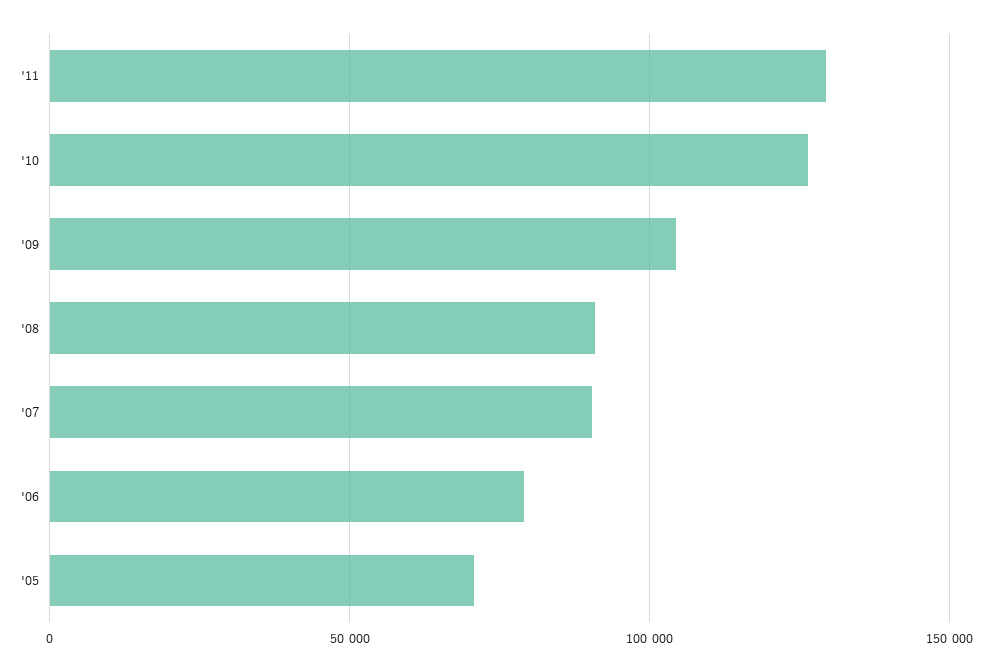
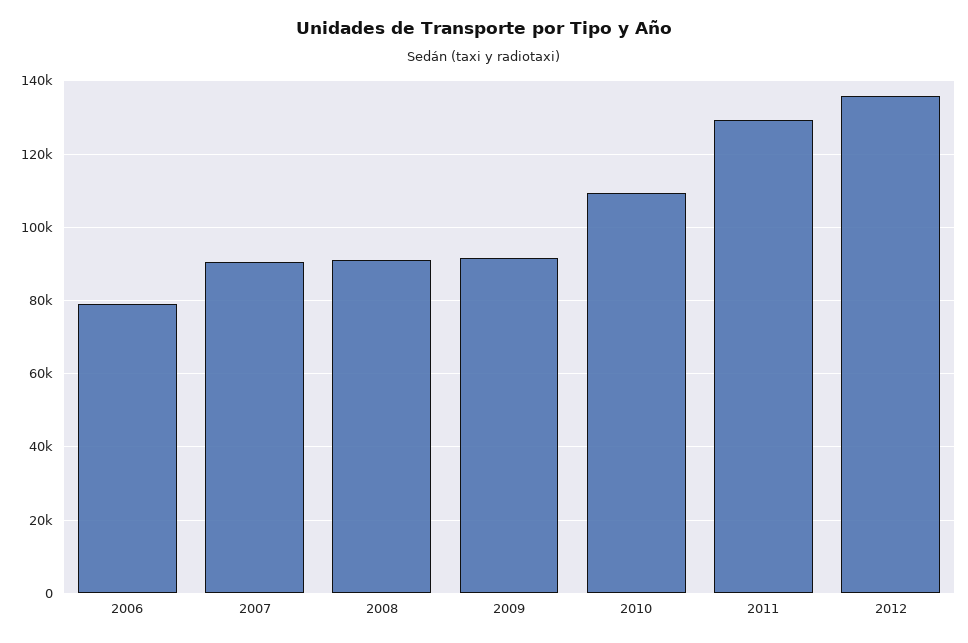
'10: 125000 -> 110000
'09: 105000 -> 92000
'05: 70000 -> none
2012: none -> 136000

